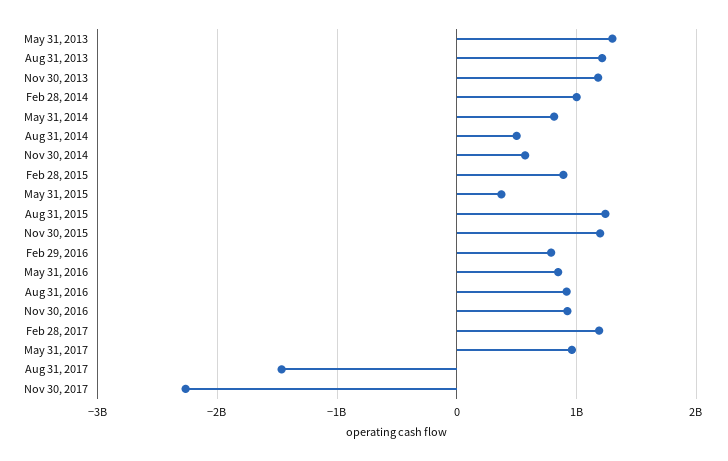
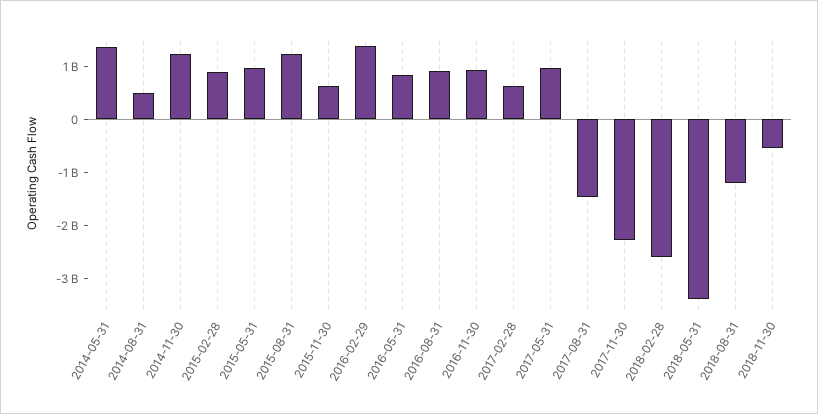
May 31, 2013: 1300000000 -> none
Aug 31, 2013: 1200000000 -> none
Nov 30, 2013: 1200000000 -> none
Feb 28, 2014: 1000000000 -> none
May 31, 2014: 800000000 -> 1400000000
Nov 30, 2014: 600000000 -> 1200000000
May 31, 2015: 400000000 -> 1000000000
Nov 30, 2015: 1200000000 -> 600000000
Feb 29, 2016: 800000000 -> 1400000000
Feb 28, 2017: 1200000000 -> 600000000
2018-02-28: none -> -2600000000
2018-05-31: none -> -3400000000
2018-08-31: none -> -1200000000
2018-11-30: none -> -600000000

